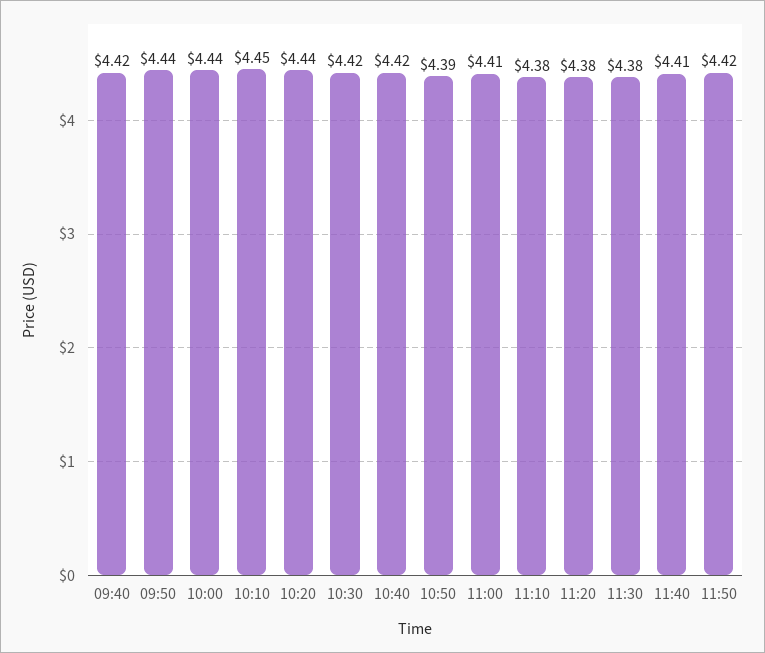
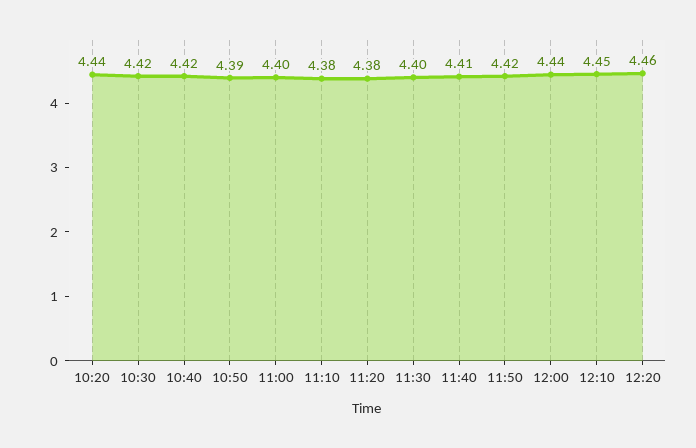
09:40: 4.42 -> none
09:50: 4.44 -> none
10:00: 4.44 -> none
10:10: 4.45 -> none
11:00: 4.41 -> 4.4
11:30: 4.38 -> 4.4
12:00: none -> 4.44
12:10: none -> 4.45
12:20: none -> 4.46

